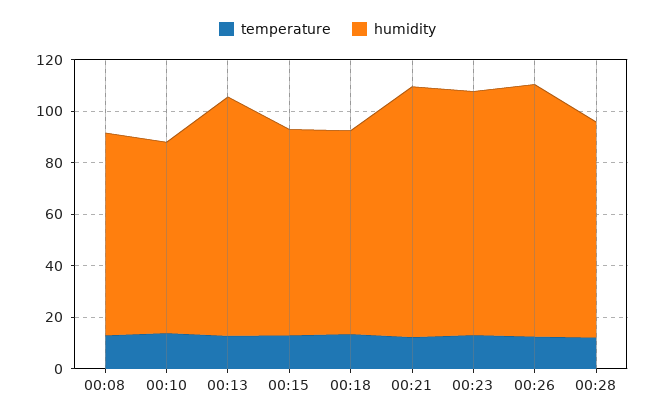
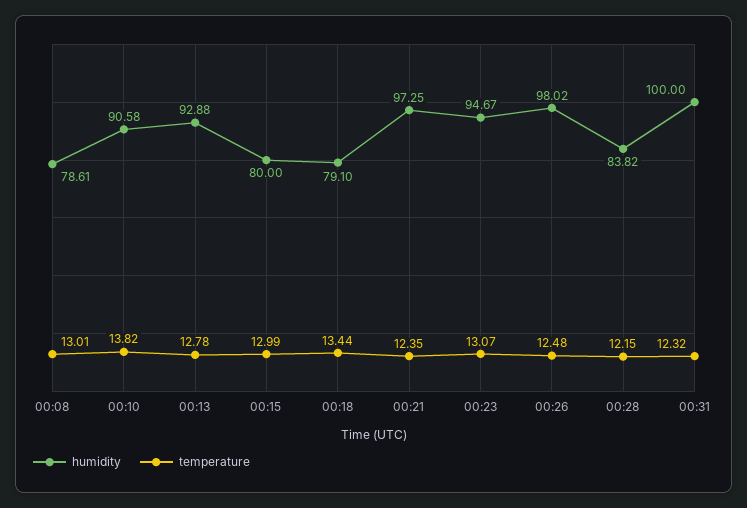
humidity, 00:10: 75 -> 90.58
humidity, 00:31: none -> 100
temperature, 00:31: none -> 12.32

